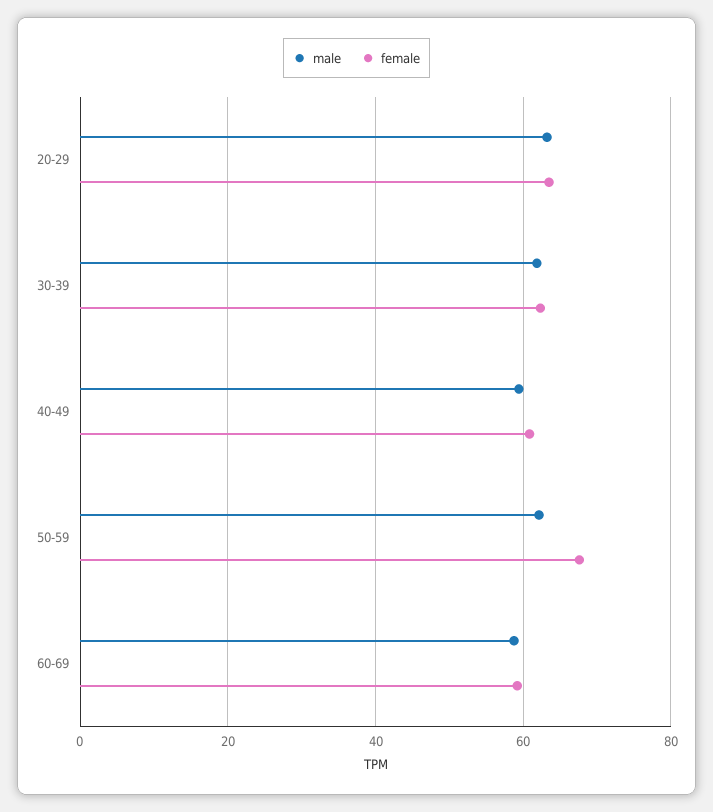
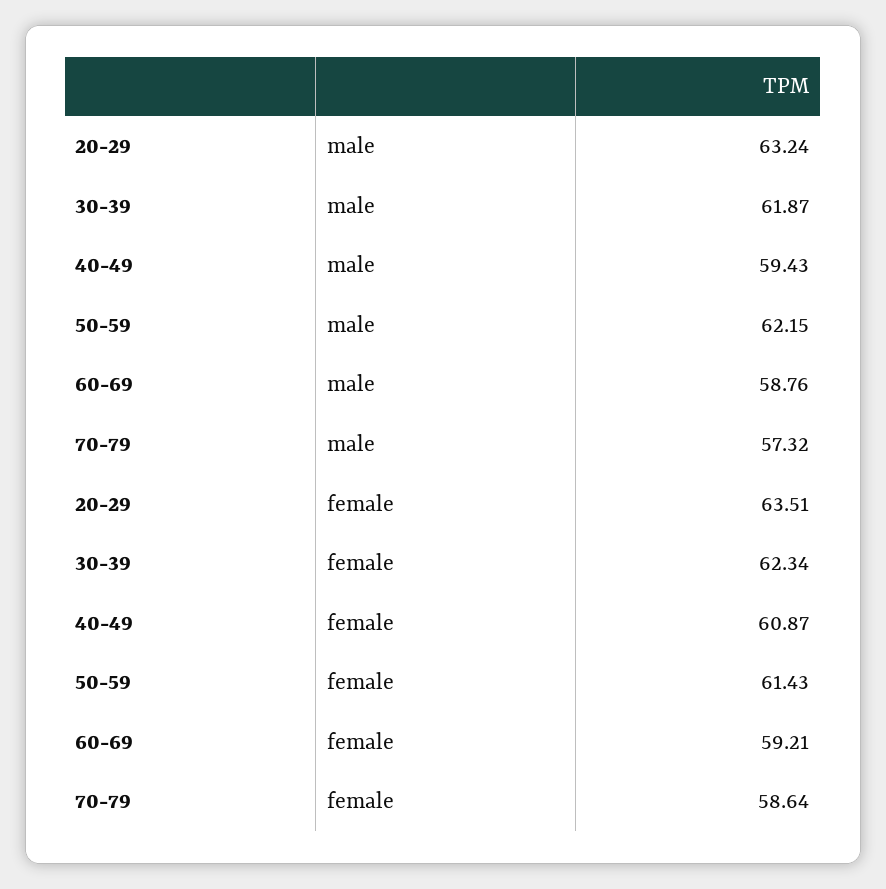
female, 50-59: 68 -> 61.43
male, 70-79: none -> 57.32
female, 70-79: none -> 58.64

